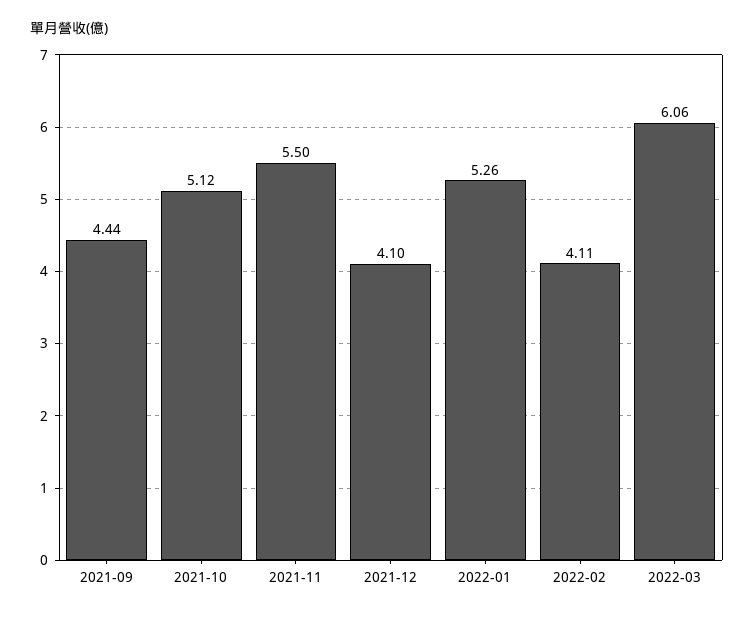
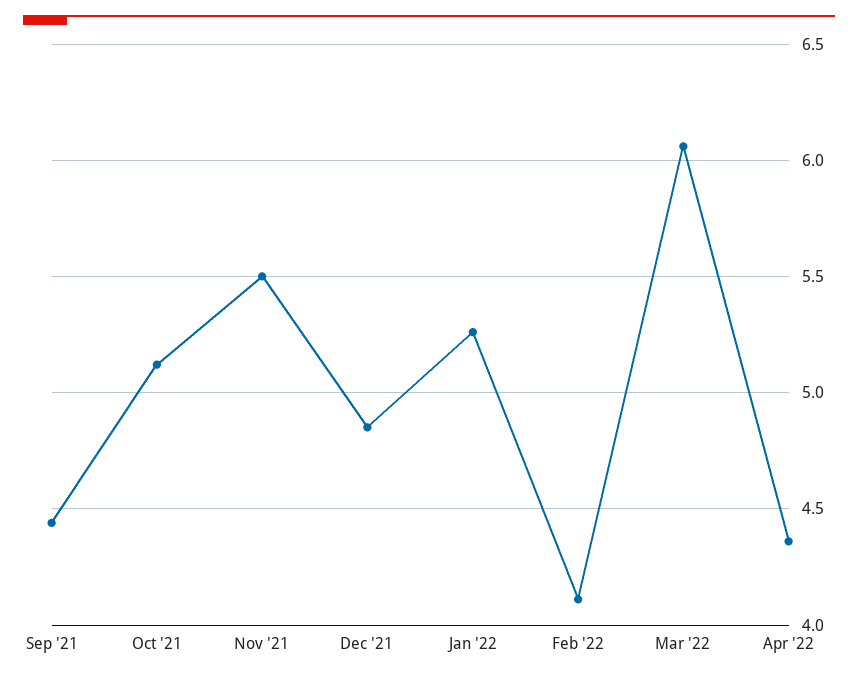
2021-12: 4.1 -> 4.85
Apr '22: none -> 4.35

